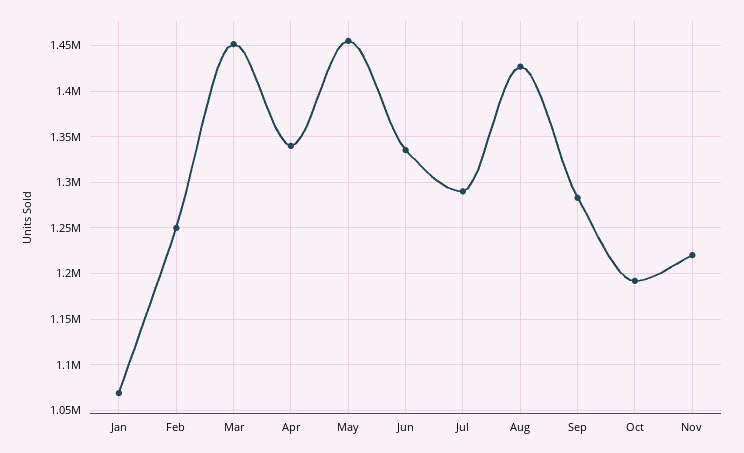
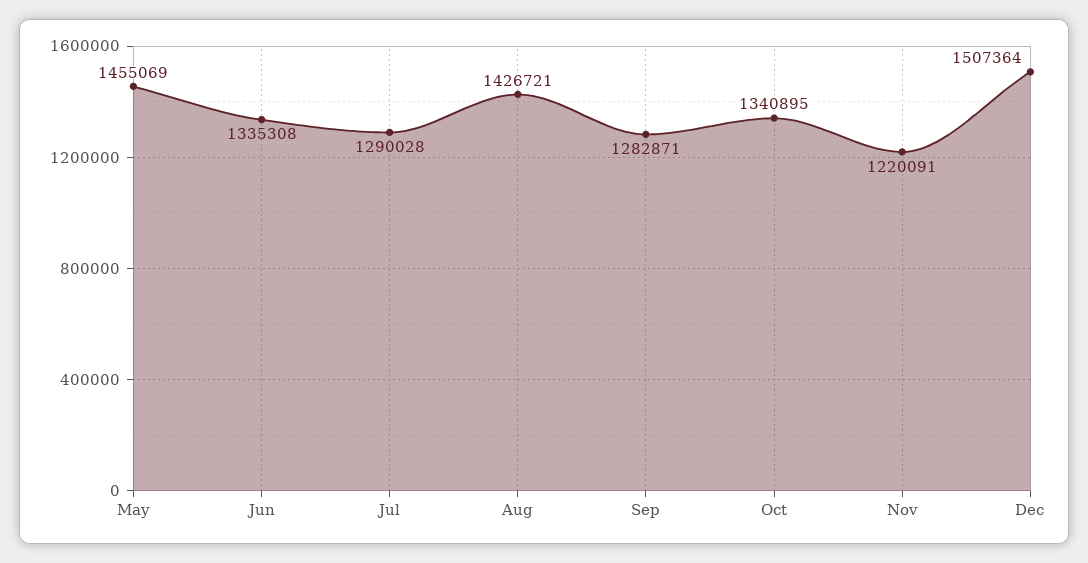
Jan: 1070000 -> none
Feb: 1250000 -> none
Mar: 1450000 -> none
Apr: 1340000 -> none
Oct: 1190000 -> 1340895
Dec: none -> 1507364

